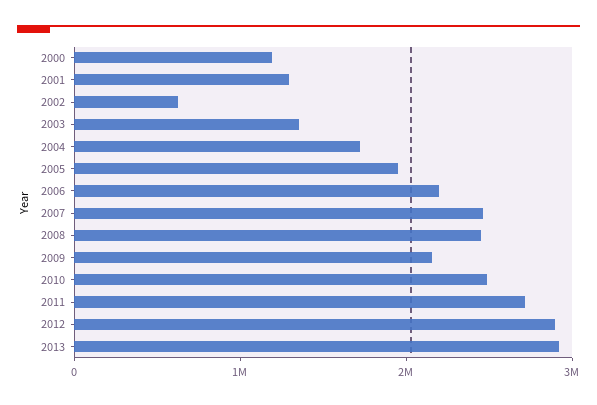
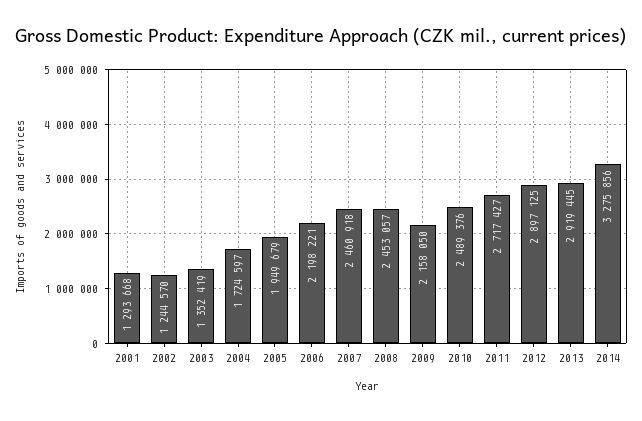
2000: 1200000 -> none
2002: 600000 -> 1244570
2014: none -> 3275856

